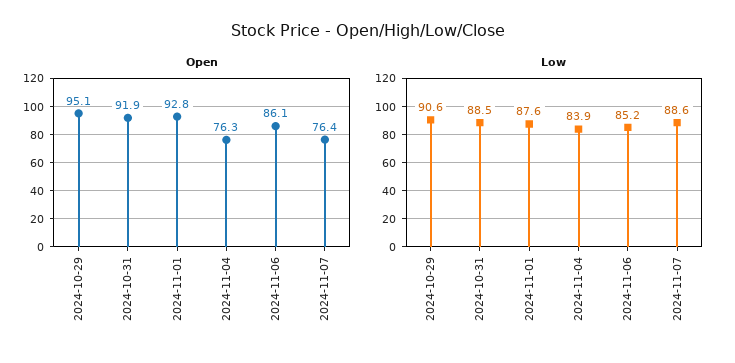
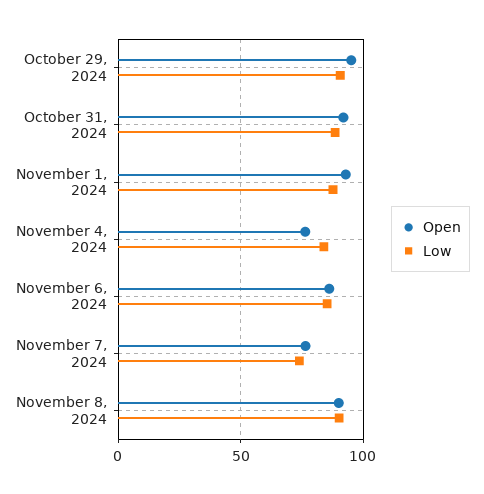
Low, 2024-11-07: 88.6 -> 75
Open, November 8, 2024: none -> 90
Low, November 8, 2024: none -> 90

